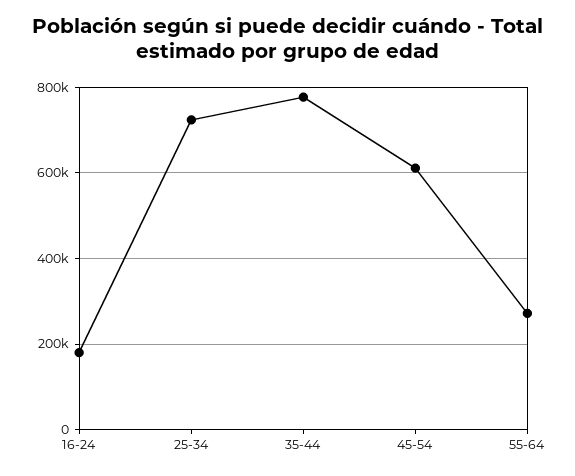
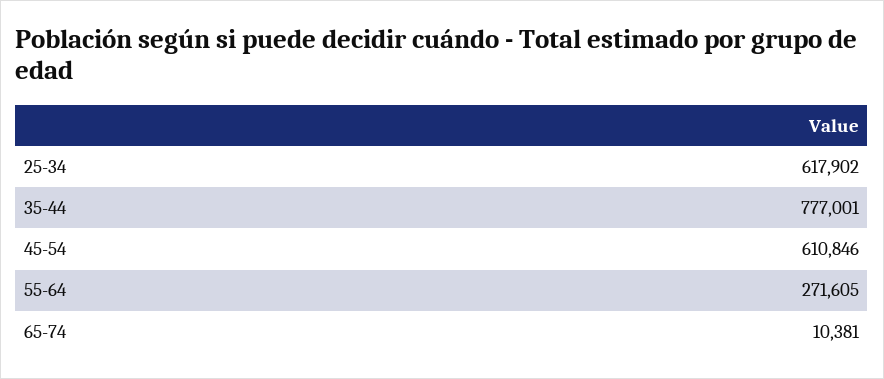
16-24: 180000 -> none
25-34: 720000 -> 617902
65-74: none -> 10381

